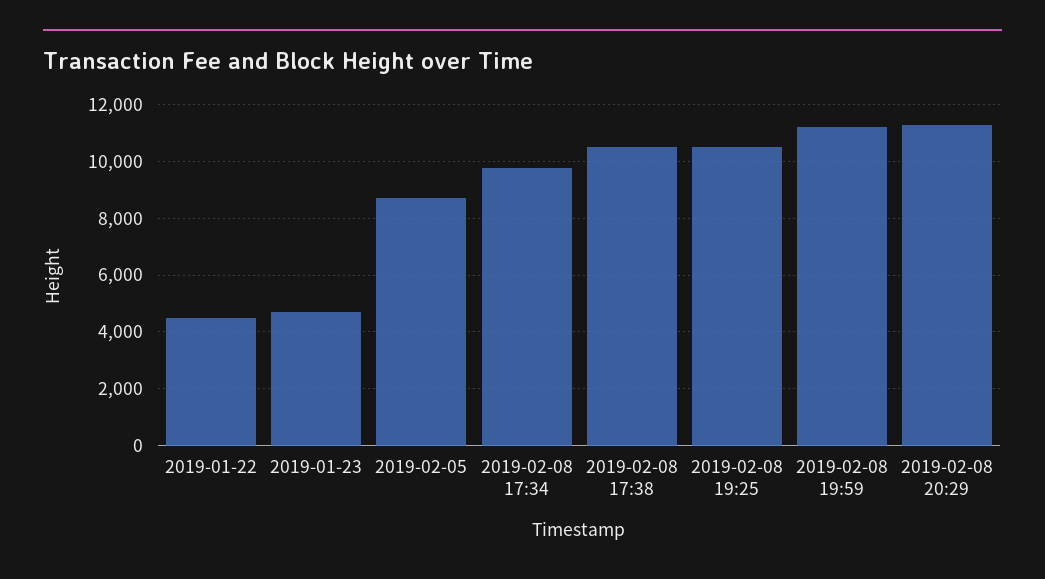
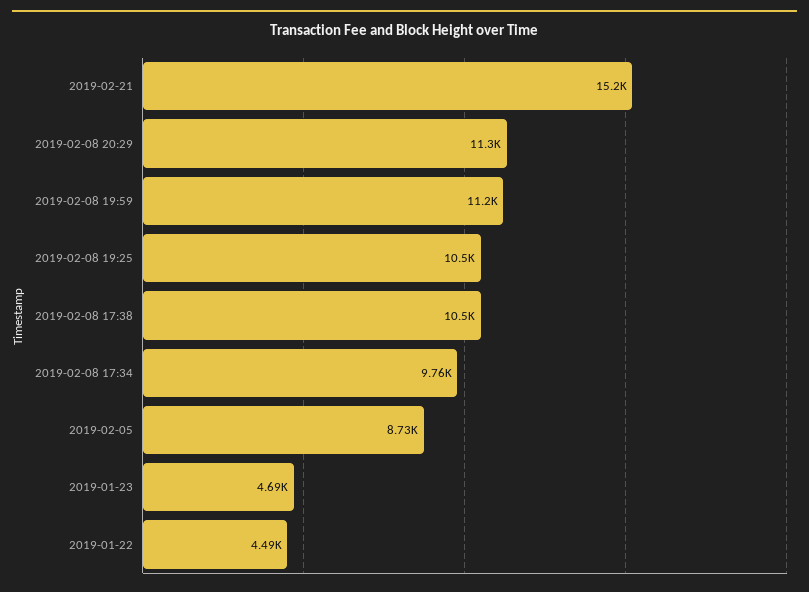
2019-02-21: none -> 15200

